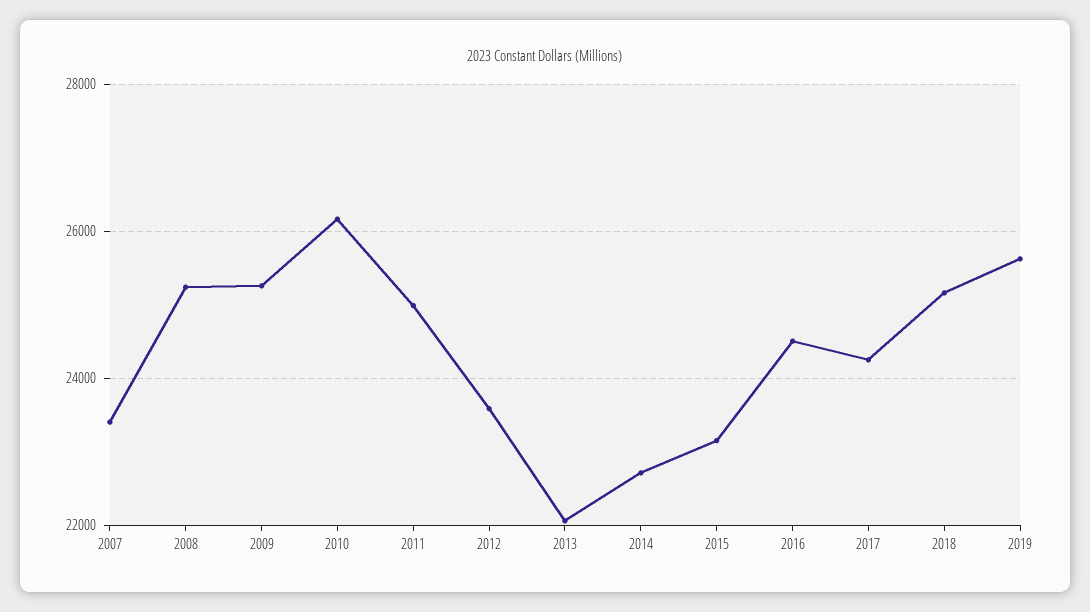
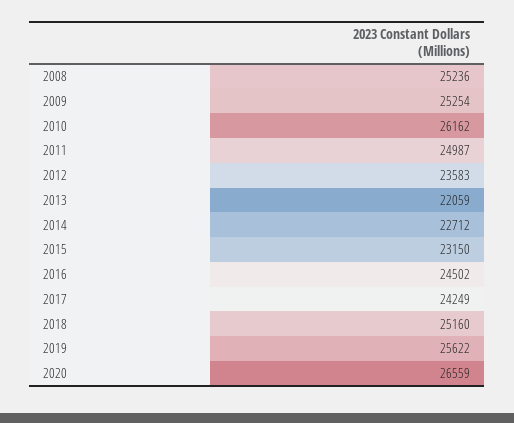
2007: 23400 -> none
2020: none -> 26559

